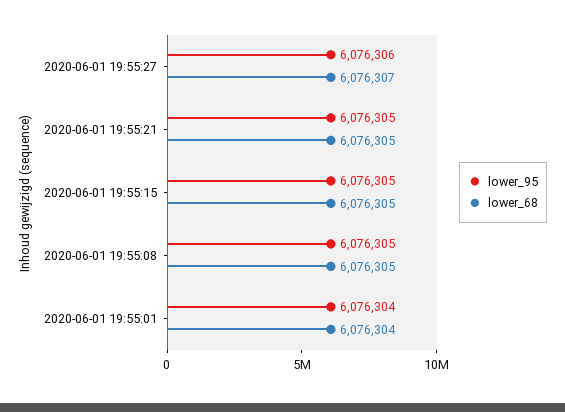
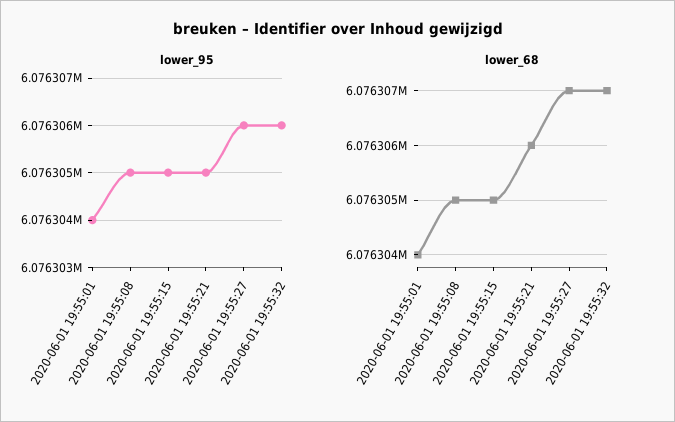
lower_68, 2020-06-01 19:55:21: 6076305 -> 6076306
lower_95, 2020-06-01 19:55:32: none -> 6076306
lower_68, 2020-06-01 19:55:32: none -> 6076307

